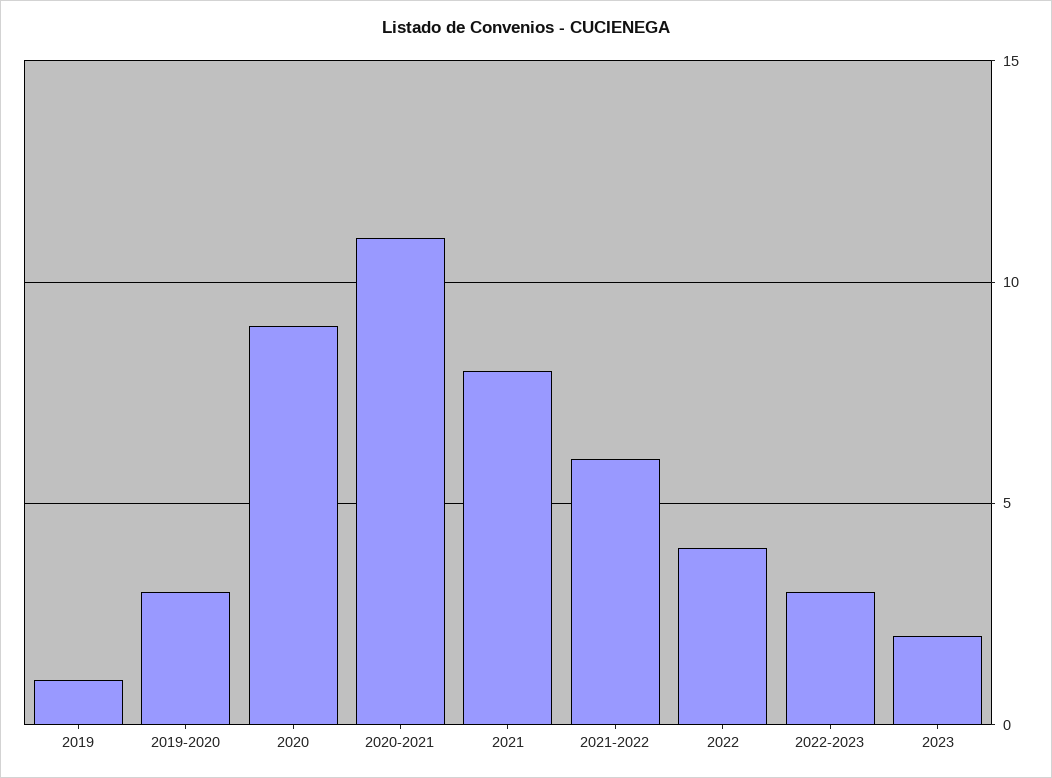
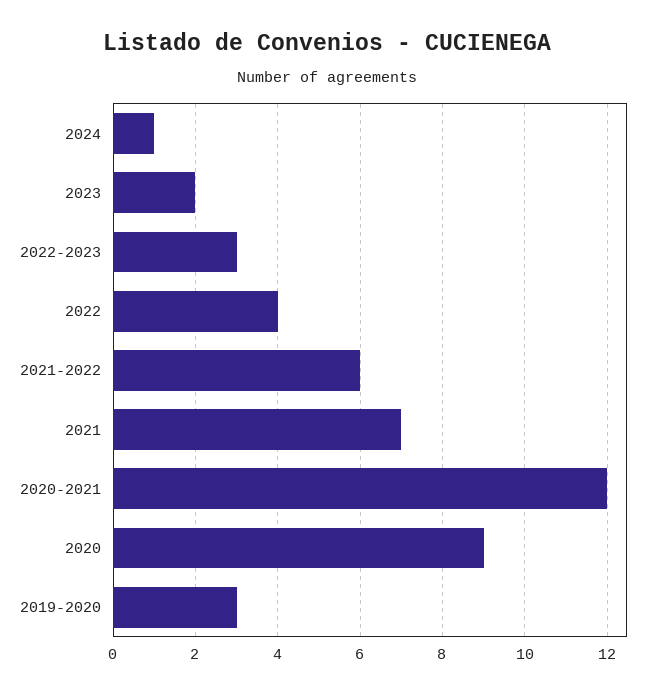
2019: 1 -> none
2020-2021: 11 -> 12
2021: 8 -> 7
2024: none -> 1

